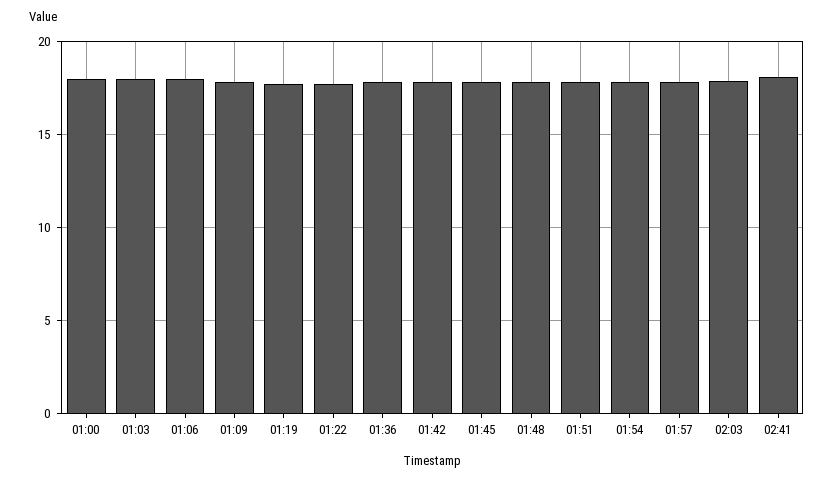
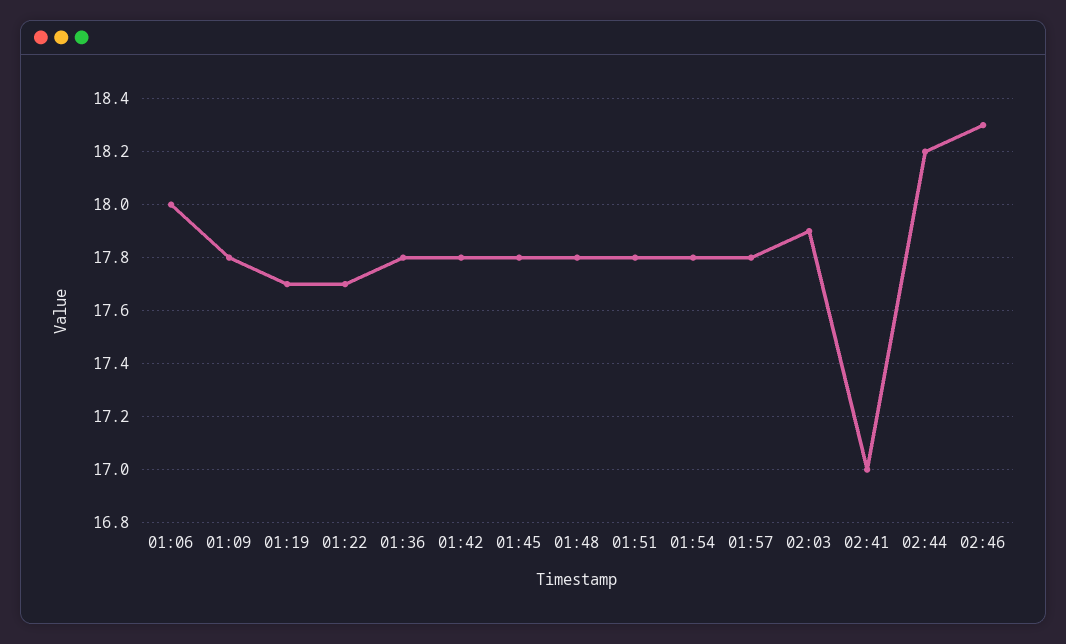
01:00: 18 -> none
01:03: 18 -> none
02:41: 18 -> 17
02:44: none -> 18.2
02:46: none -> 18.3

